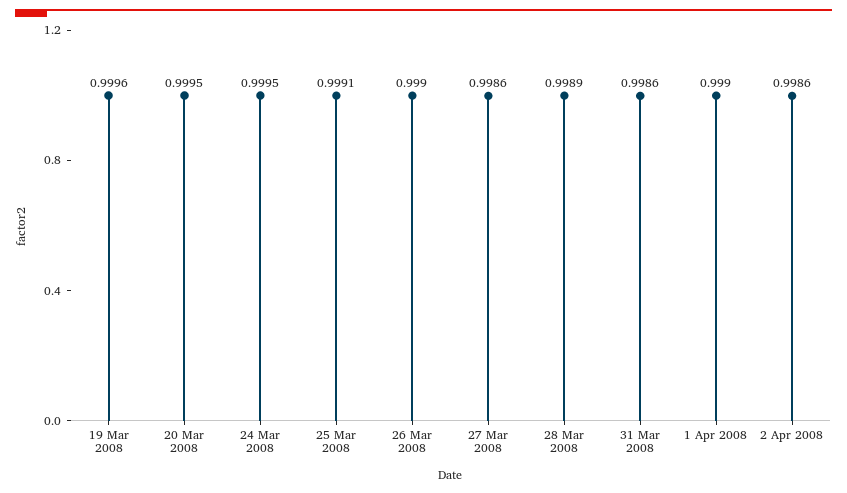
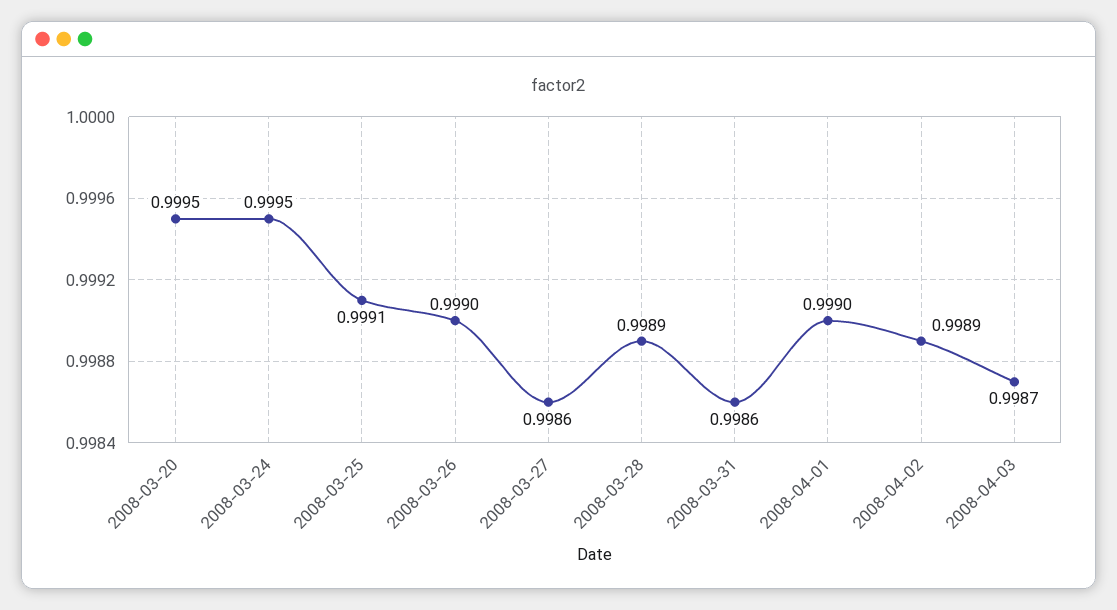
19 Mar 2008: 0.9996 -> none
2 Apr 2008: 0.9986 -> 0.9989
2008-04-03: none -> 0.9987

